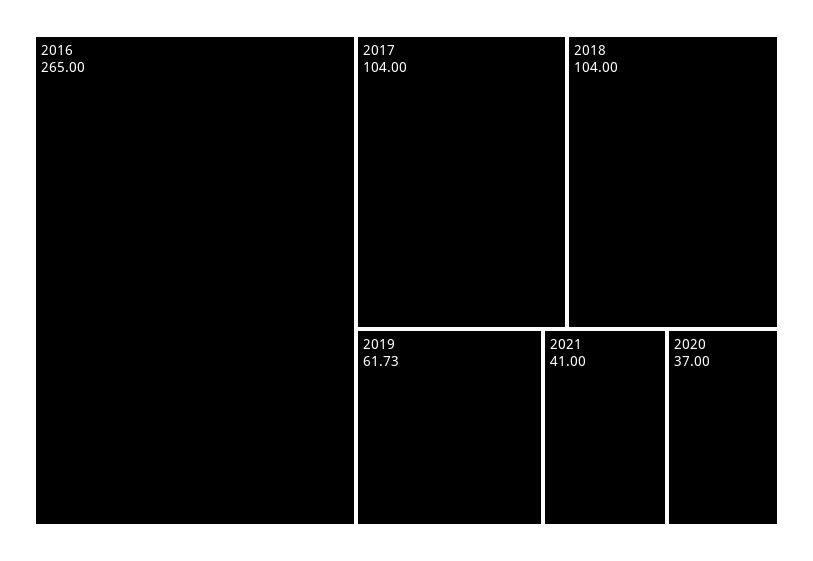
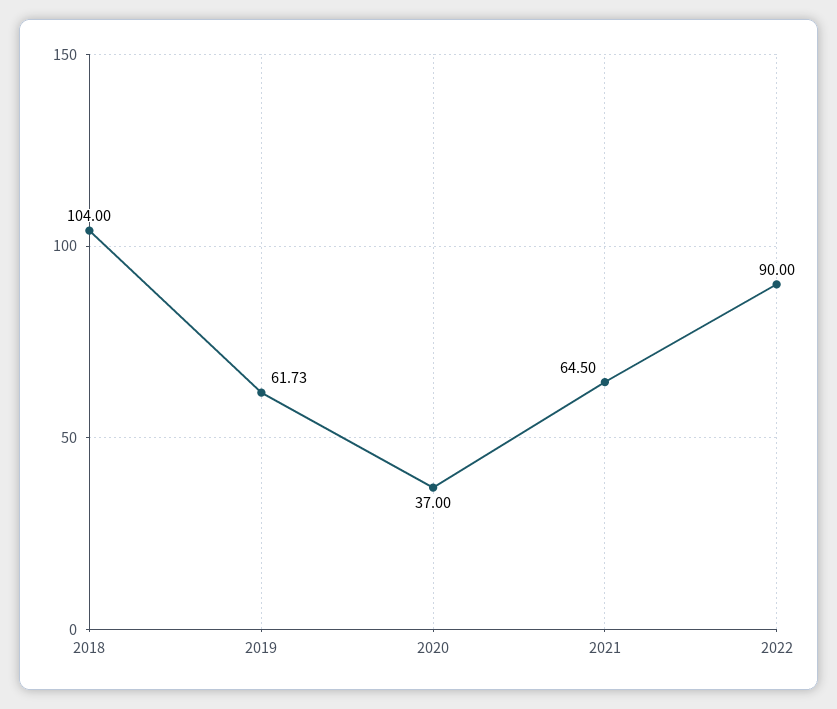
2016: 265 -> none
2017: 104 -> none
2021: 41 -> 64.5
2022: none -> 90

